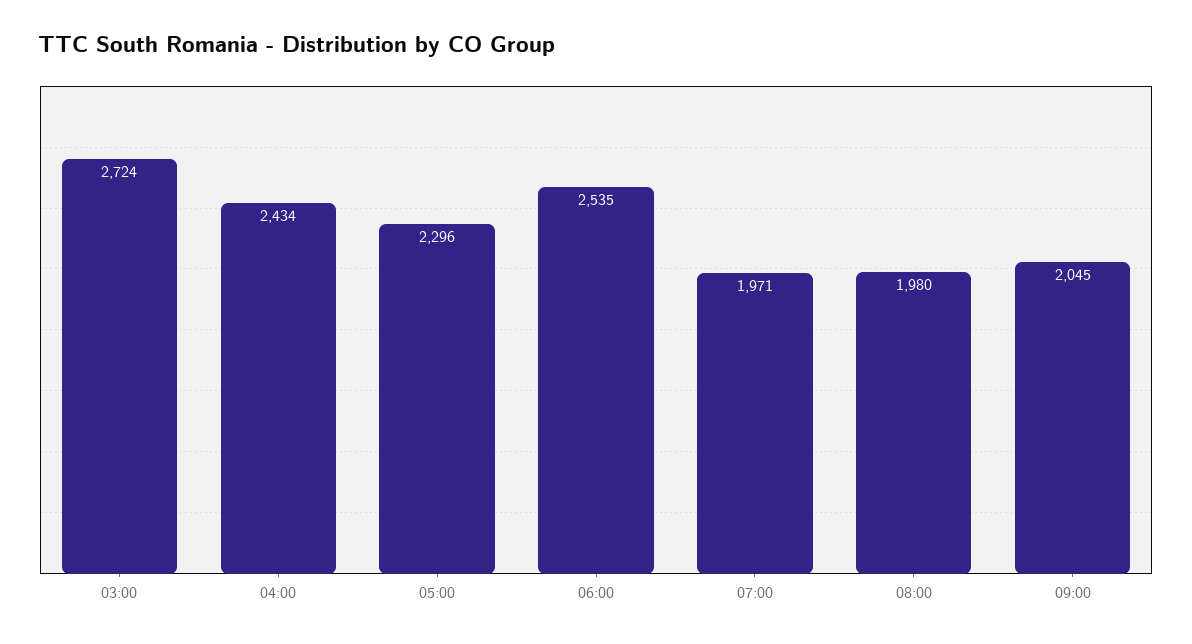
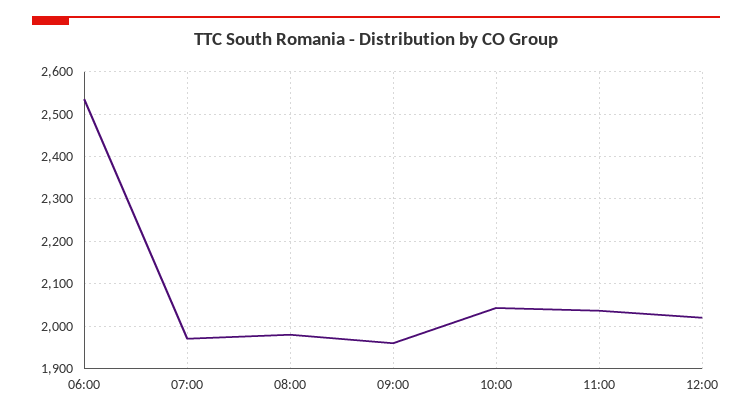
03:00: 2724 -> none
04:00: 2434 -> none
05:00: 2296 -> none
09:00: 2045 -> 1960
10:00: none -> 2040
11:00: none -> 2040
12:00: none -> 2020

